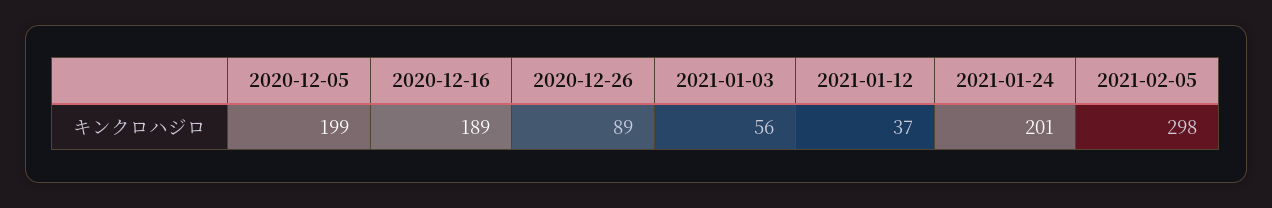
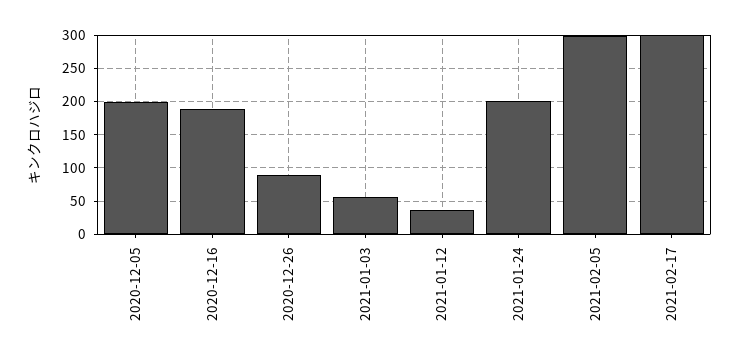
2021-02-17: none -> 300

